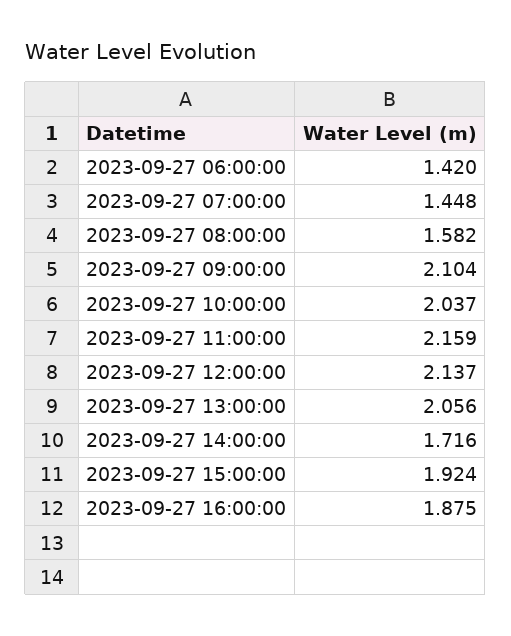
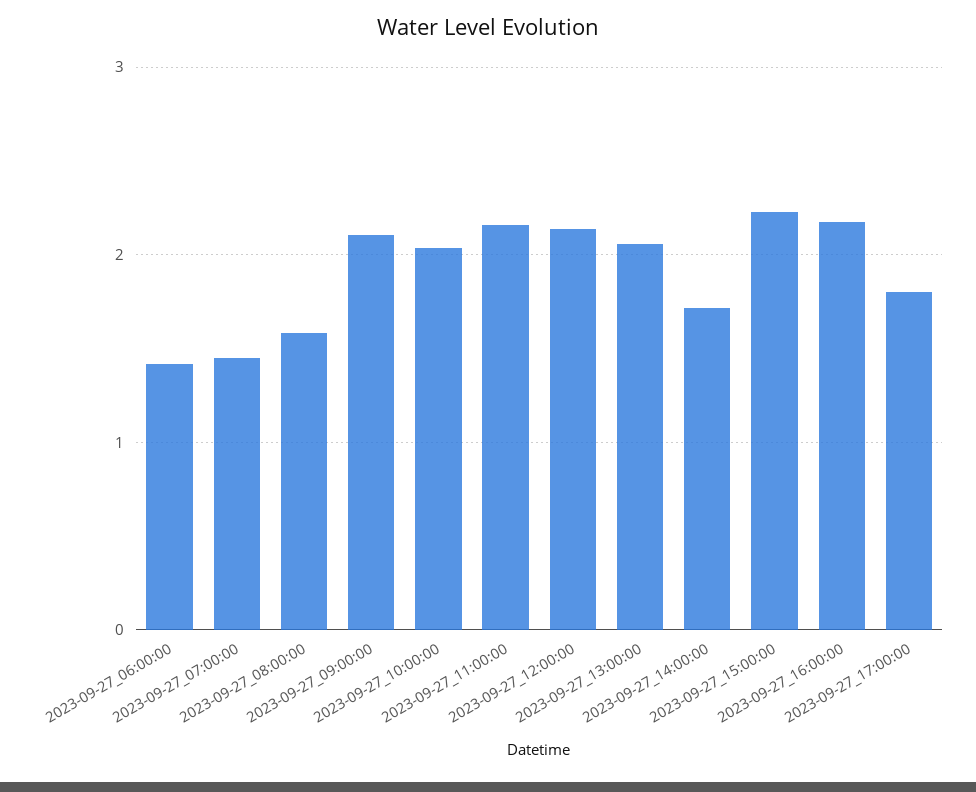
2023-09-27 15:00:00: 1.924 -> 2.2
2023-09-27 16:00:00: 1.875 -> 2.2
2023-09-27_17:00:00: none -> 1.8

